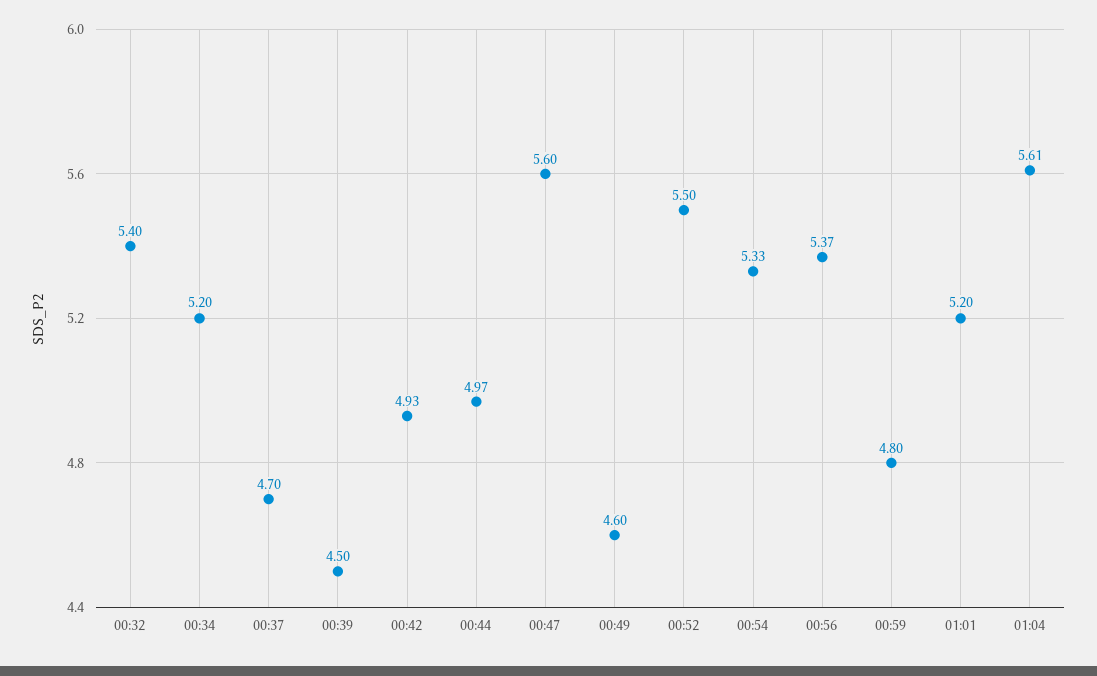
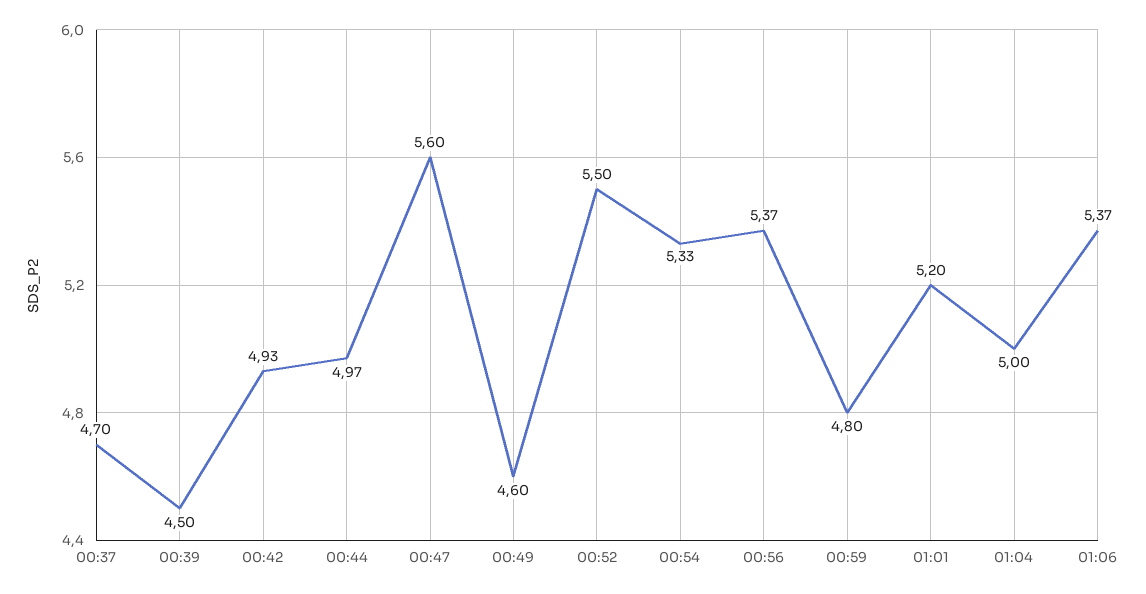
00:32: 5.4 -> none
00:34: 5.2 -> none
01:04: 5.61 -> 5
01:06: none -> 5.37

